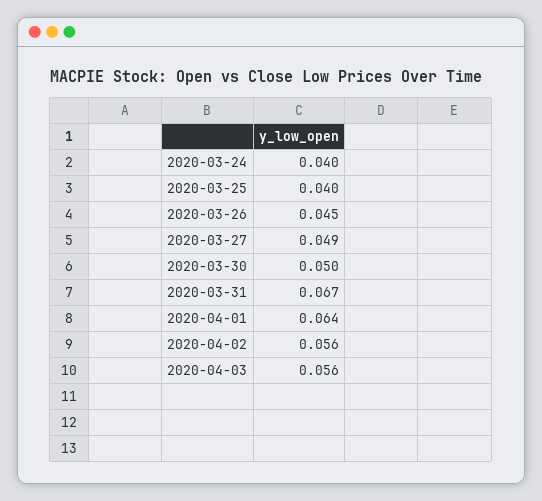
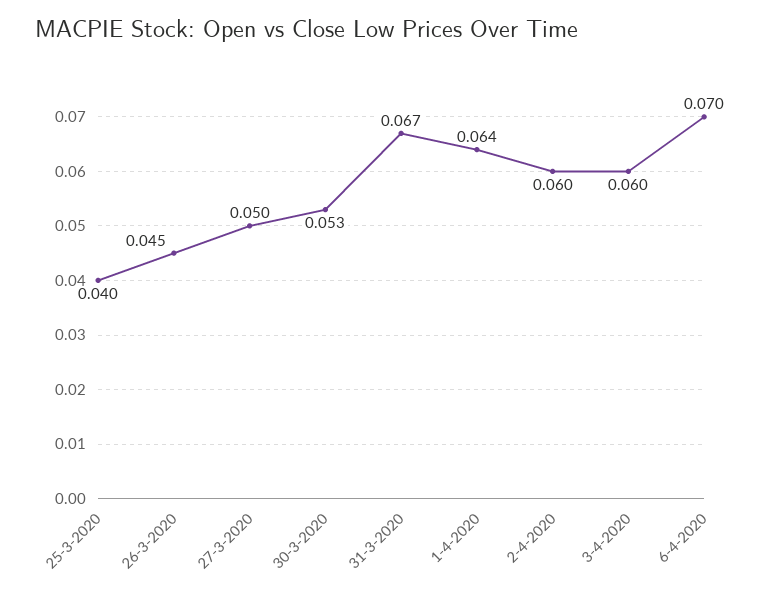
2020-03-24: 0.04 -> none
2020-03-27: 0.049 -> 0.05
2020-03-30: 0.05 -> 0.053
2020-04-02: 0.056 -> 0.06
2020-04-03: 0.056 -> 0.06
6-4-2020: none -> 0.07

